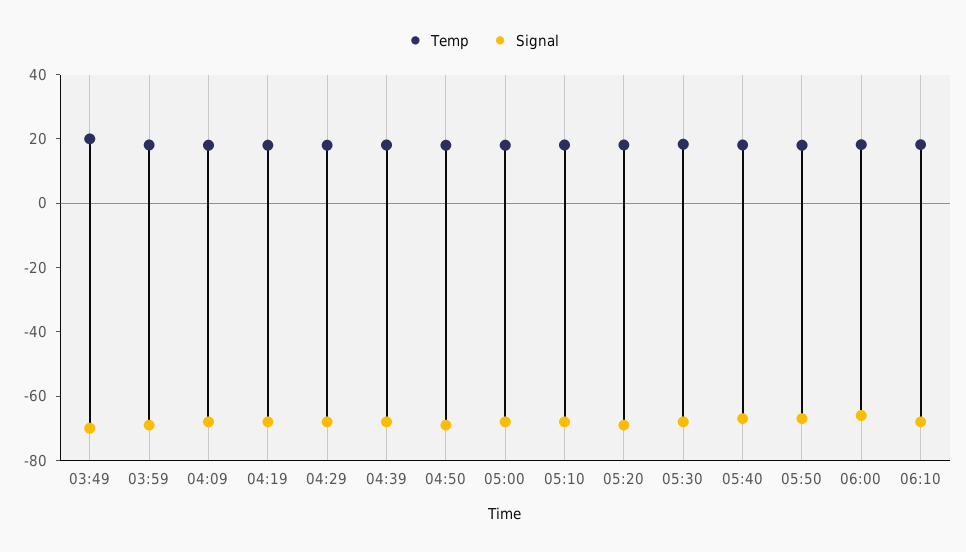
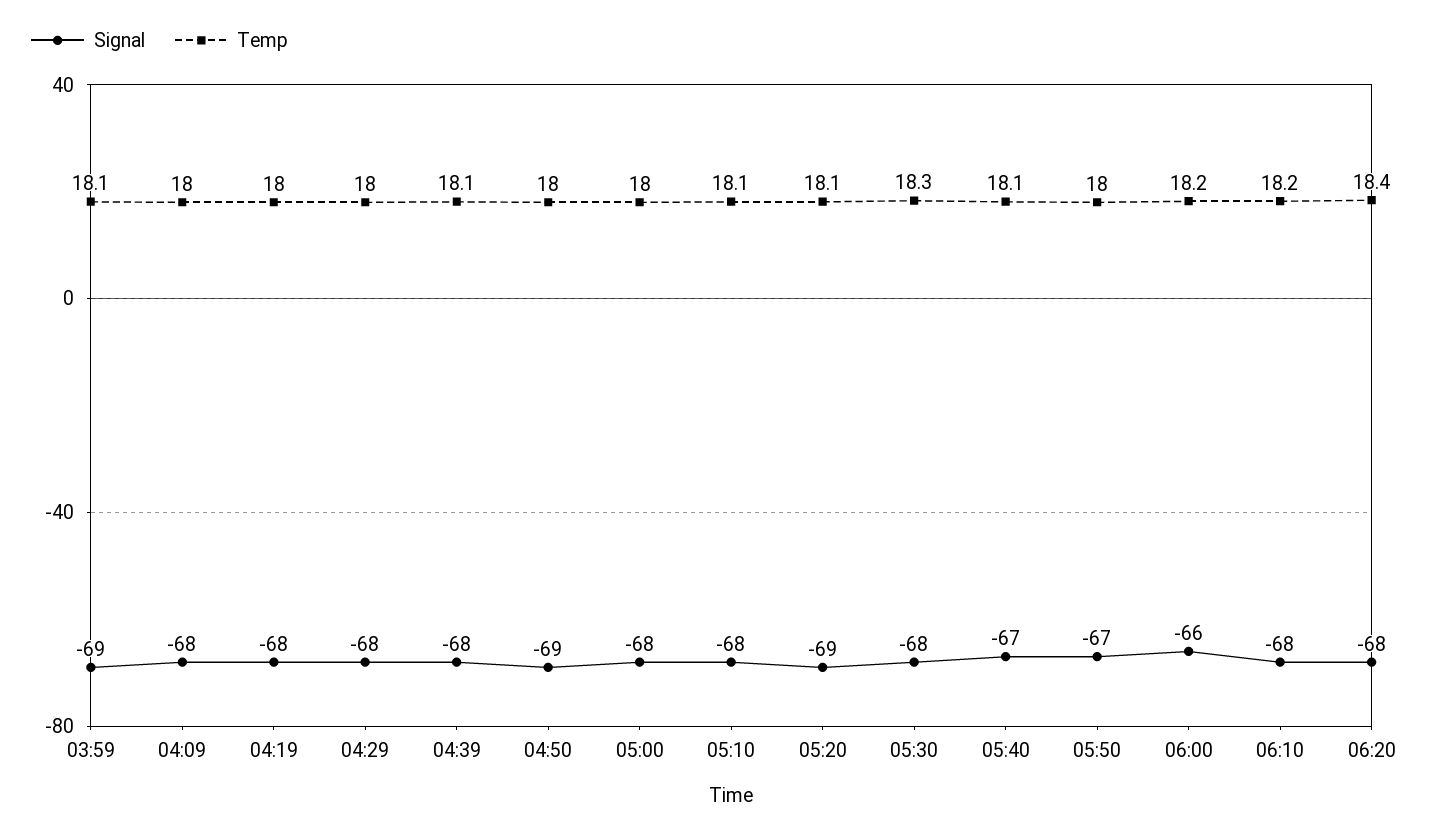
Temp, 03:49: 20 -> none
Signal, 03:49: -70 -> none
Signal, 06:20: none -> -68
Temp, 06:20: none -> 18.4

